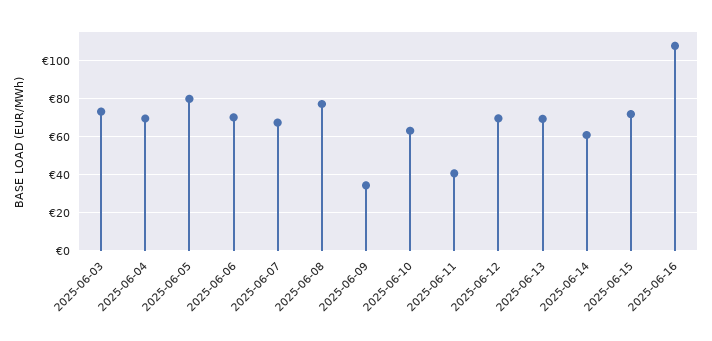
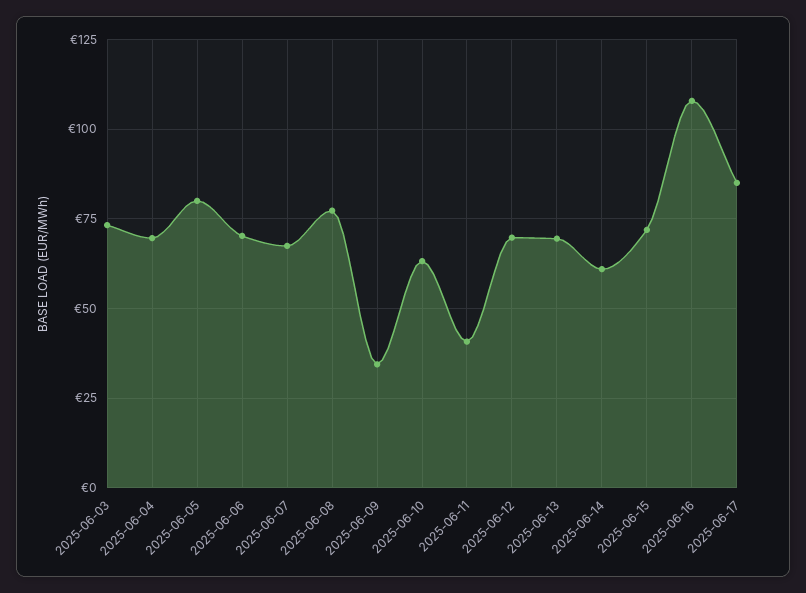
2025-06-17: none -> 85

